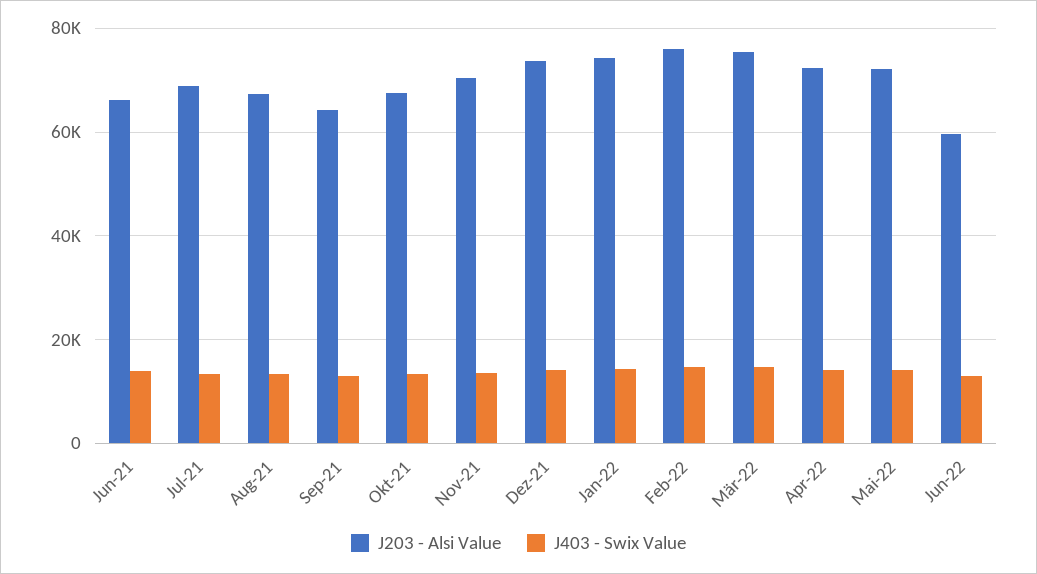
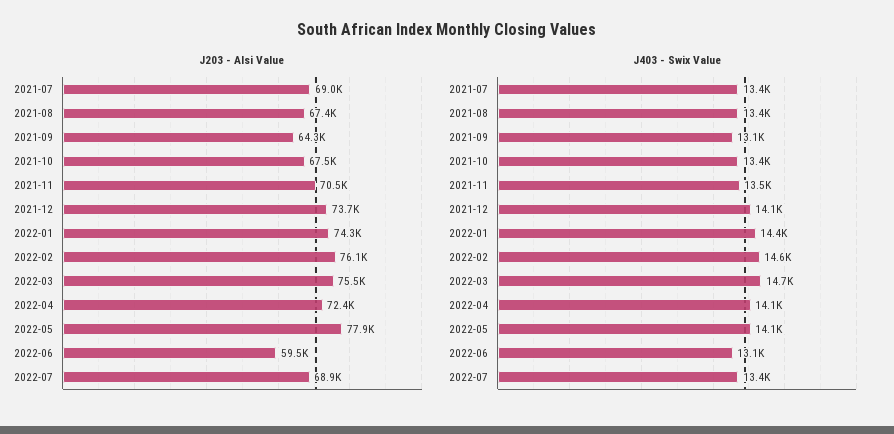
J203 - Alsi Value, Jun-21: 66000 -> none
J403 - Swix Value, Jun-21: 14000 -> none
J203 - Alsi Value, Mai-22: 72000 -> 77900
J203 - Alsi Value, 2022-07: none -> 68900
J403 - Swix Value, 2022-07: none -> 13400

